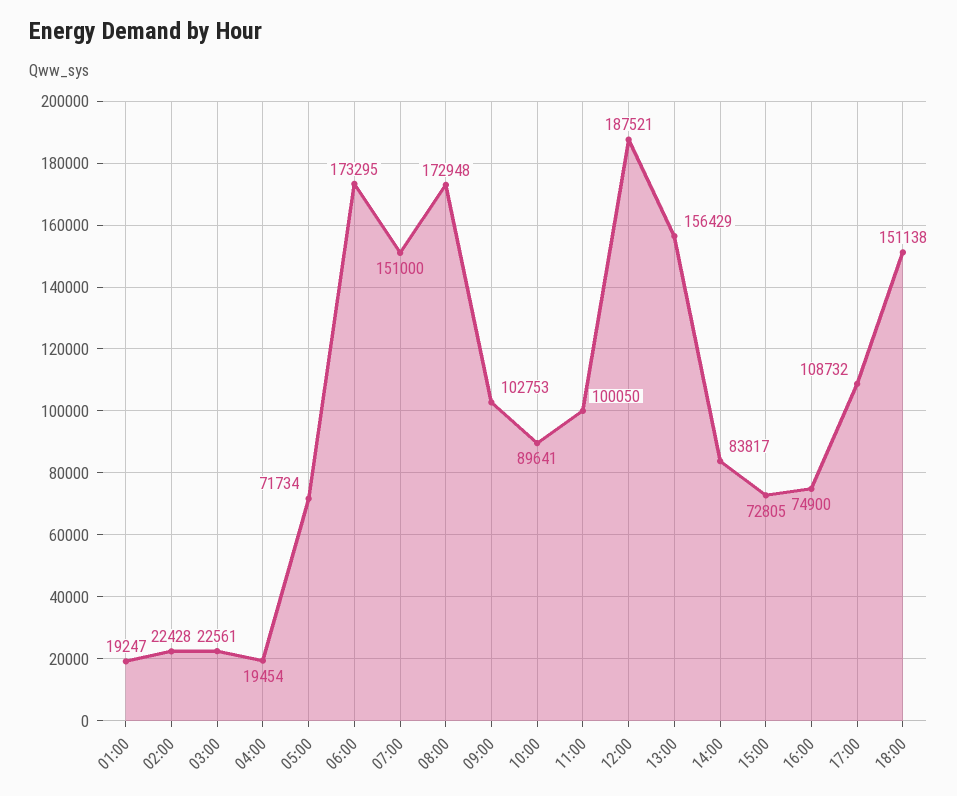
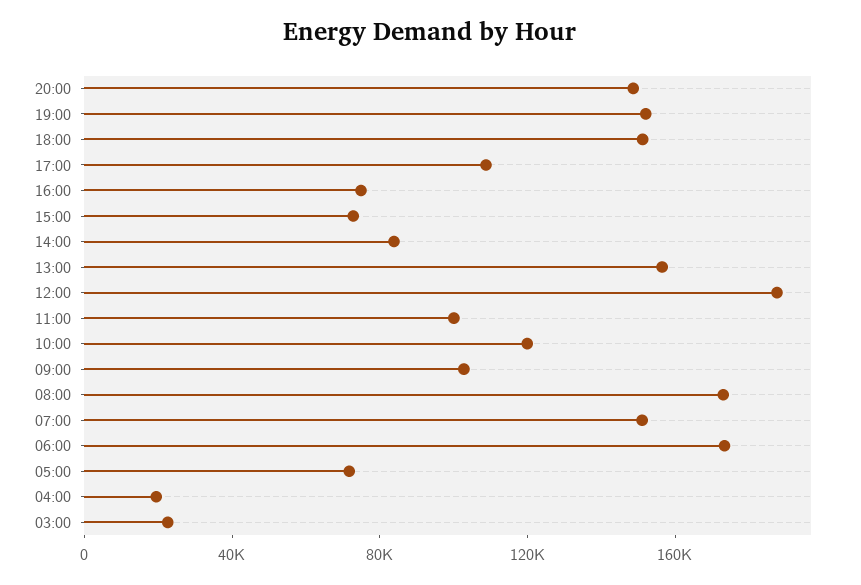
01:00: 19247 -> none
02:00: 22428 -> none
10:00: 89641 -> 120000
20:00: none -> 150000
19:00: none -> 150000

